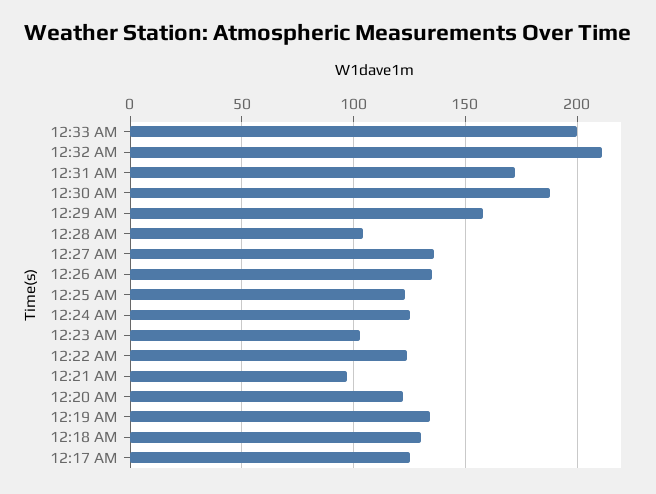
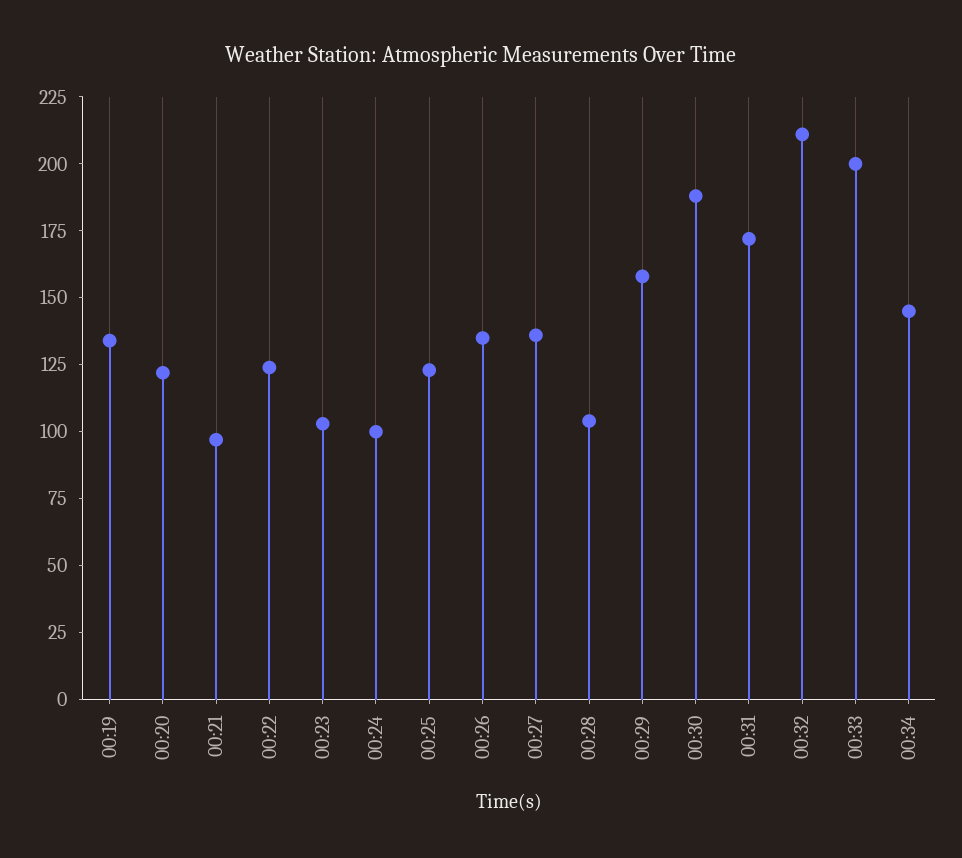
12:24 AM: 125 -> 100
12:18 AM: 130 -> none
12:17 AM: 125 -> none
00:34: none -> 145

